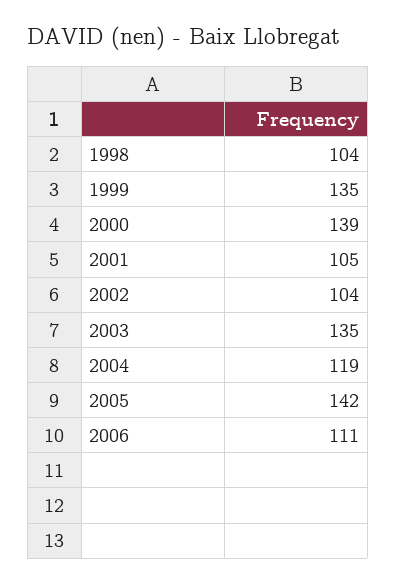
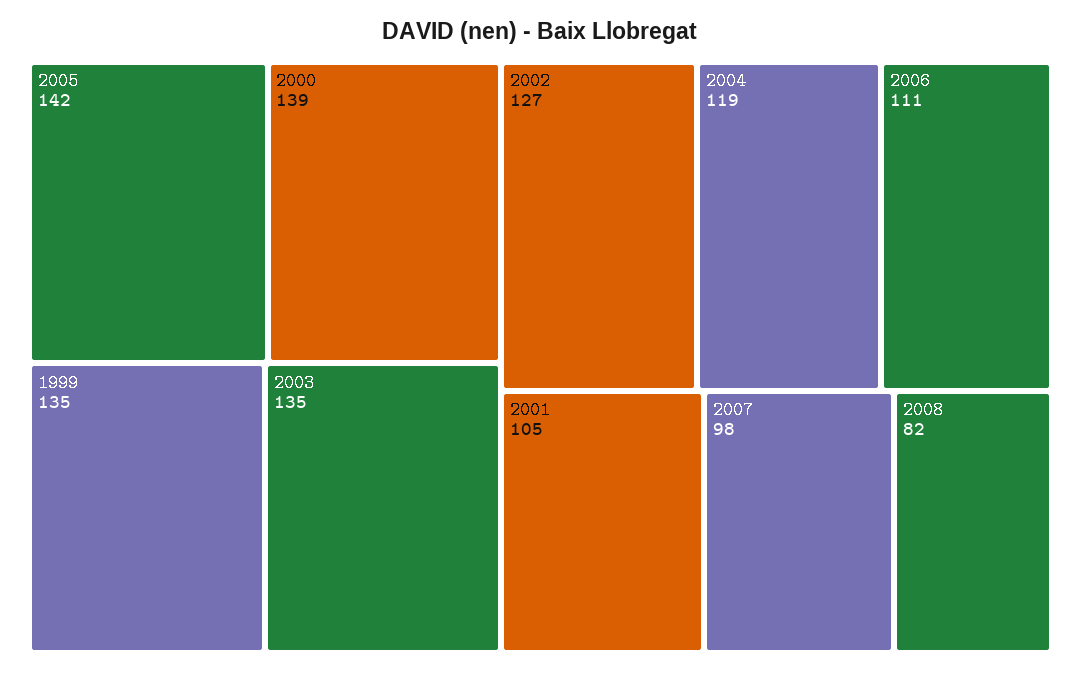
1998: 104 -> none
2002: 104 -> 127
2007: none -> 98
2008: none -> 82

